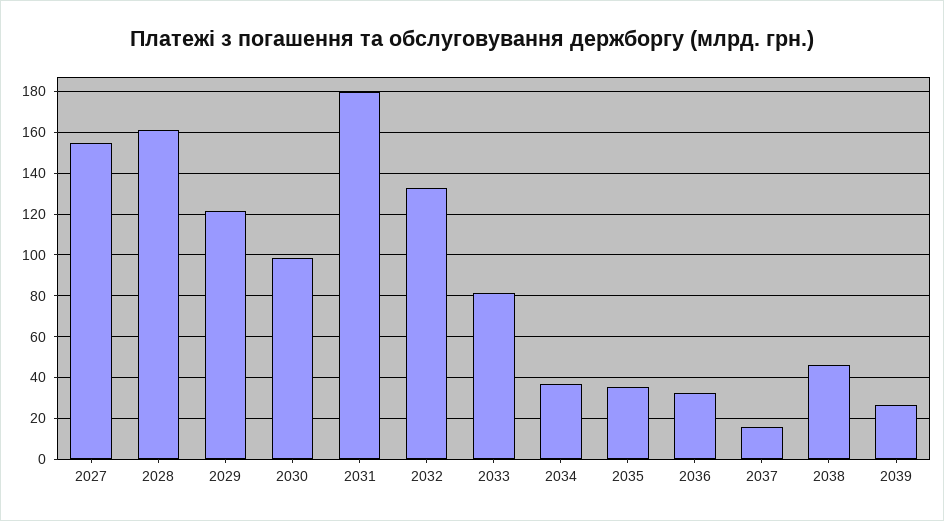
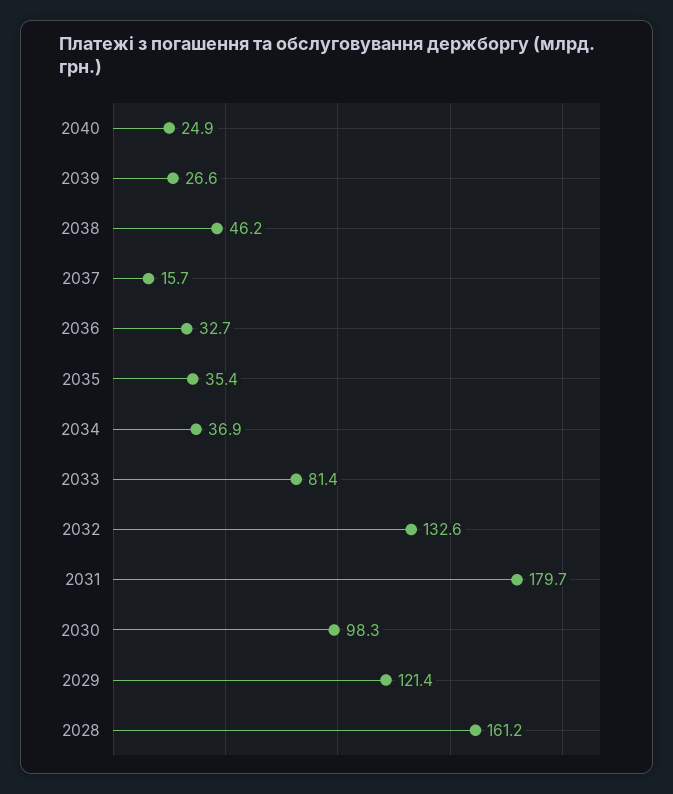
2027: 155 -> none
2040: none -> 24.9

